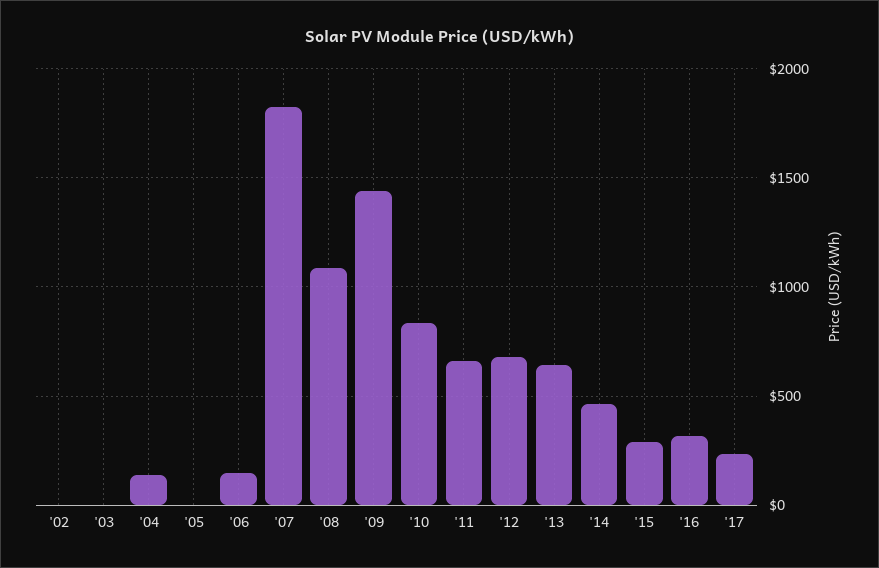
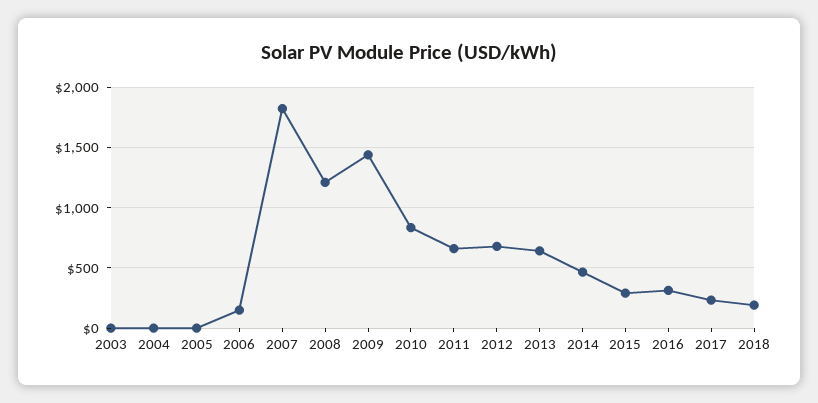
'02: 0 -> none
'04: 150 -> 0
'08: 1100 -> 1200
2018: none -> 200

